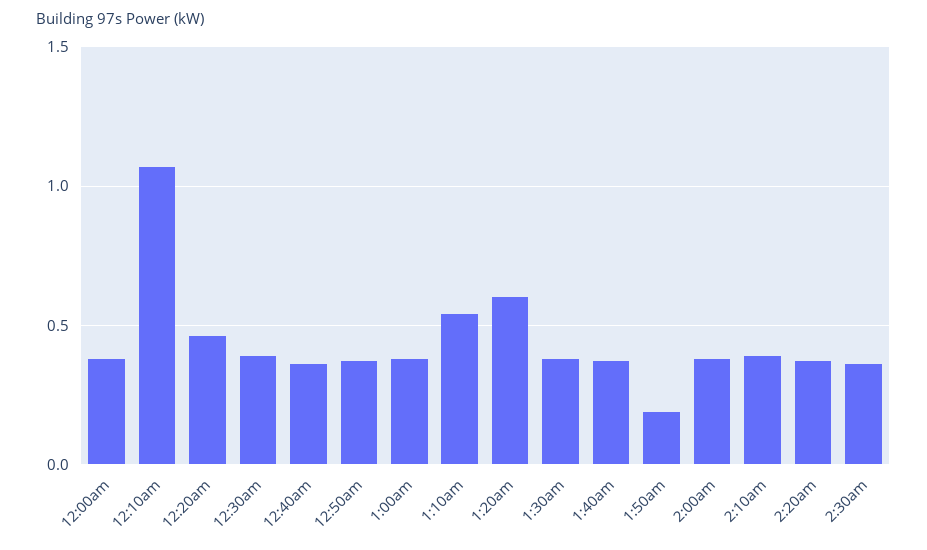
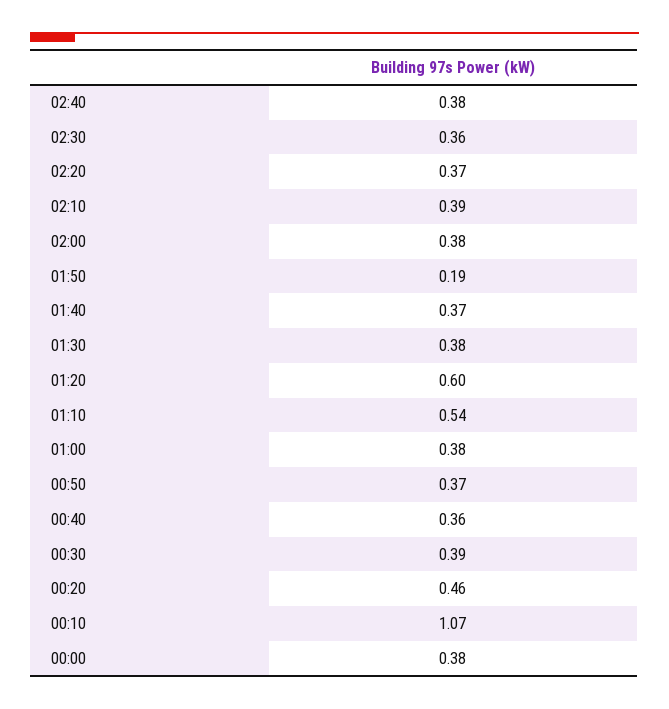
02:40: none -> 0.38

